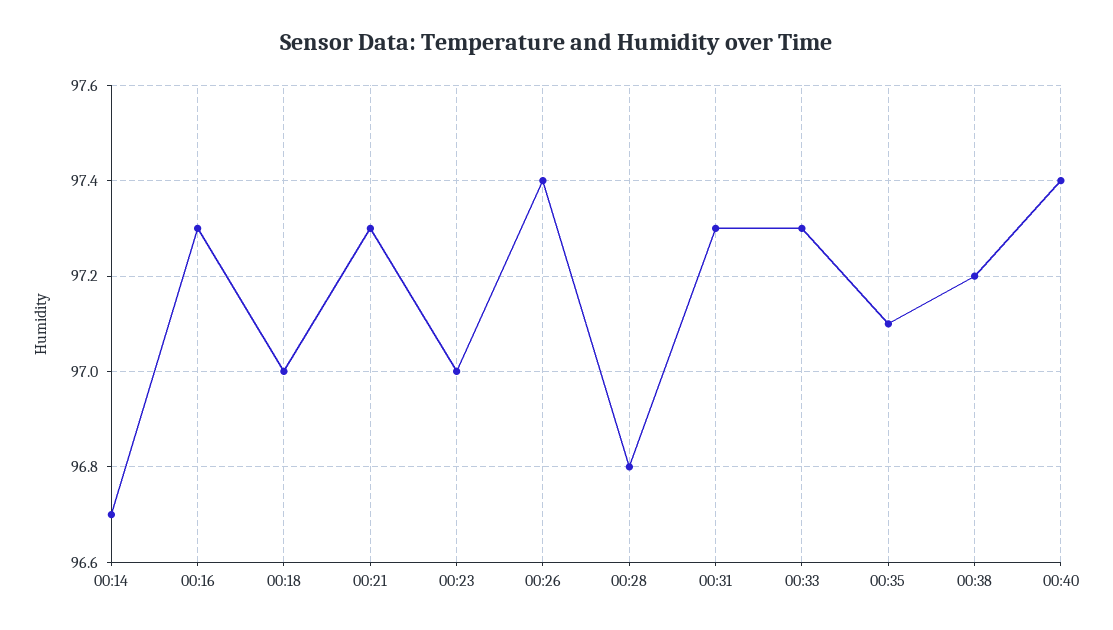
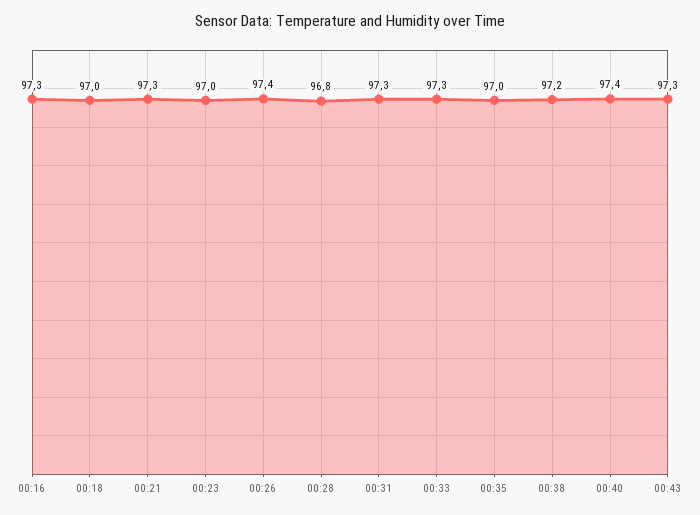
00:14: 96.7 -> none
00:35: 97.1 -> 97
00:43: none -> 97.3

